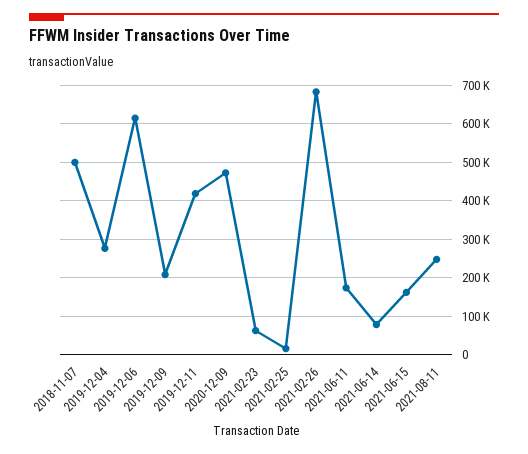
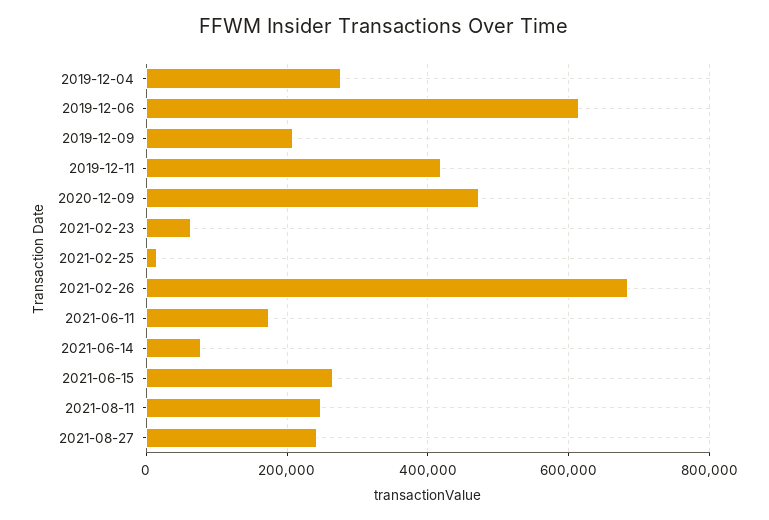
2018-11-07: 500000 -> none
2021-06-15: 160000 -> 260000
2021-08-27: none -> 240000

